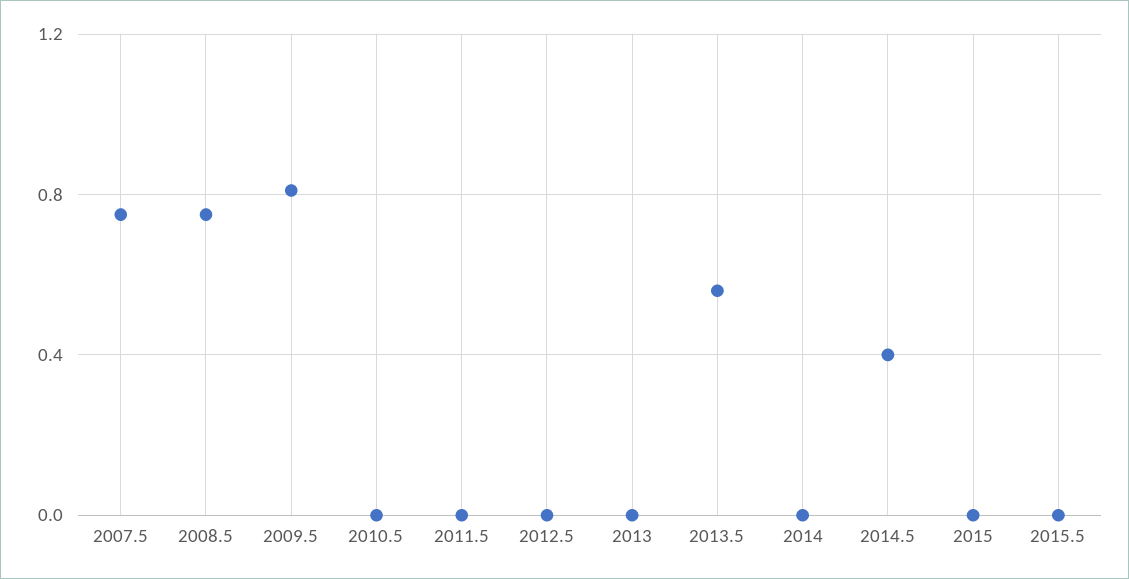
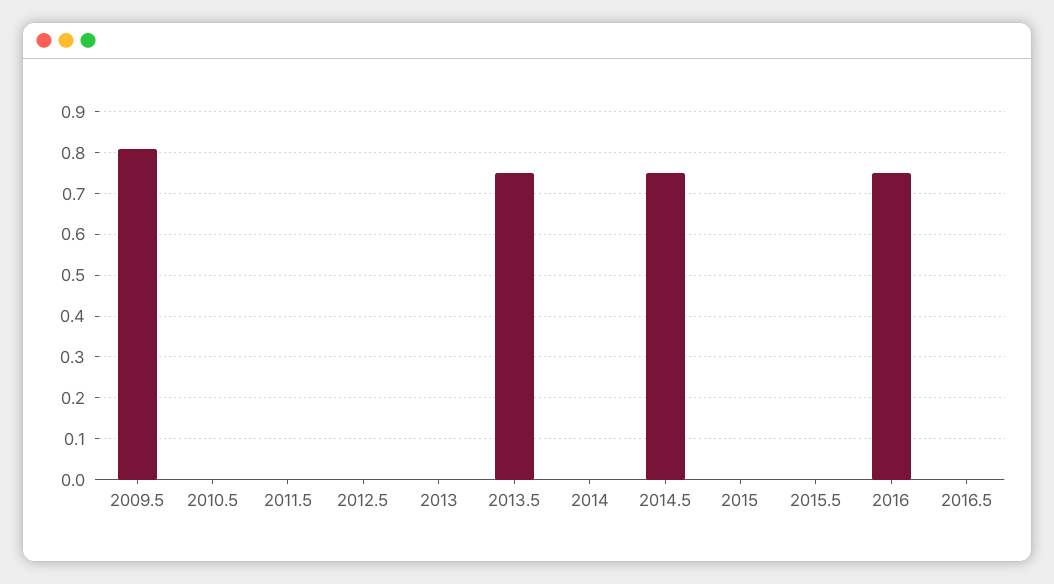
2007.5: 0.75 -> none
2008.5: 0.75 -> none
2013.5: 0.55 -> 0.75
2014.5: 0.4 -> 0.75
2016: none -> 0.75
2016.5: none -> 0

